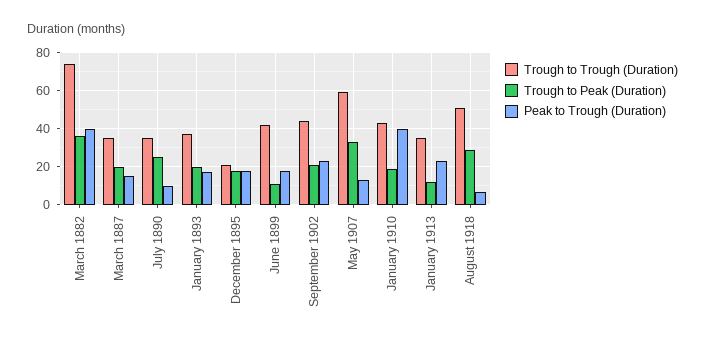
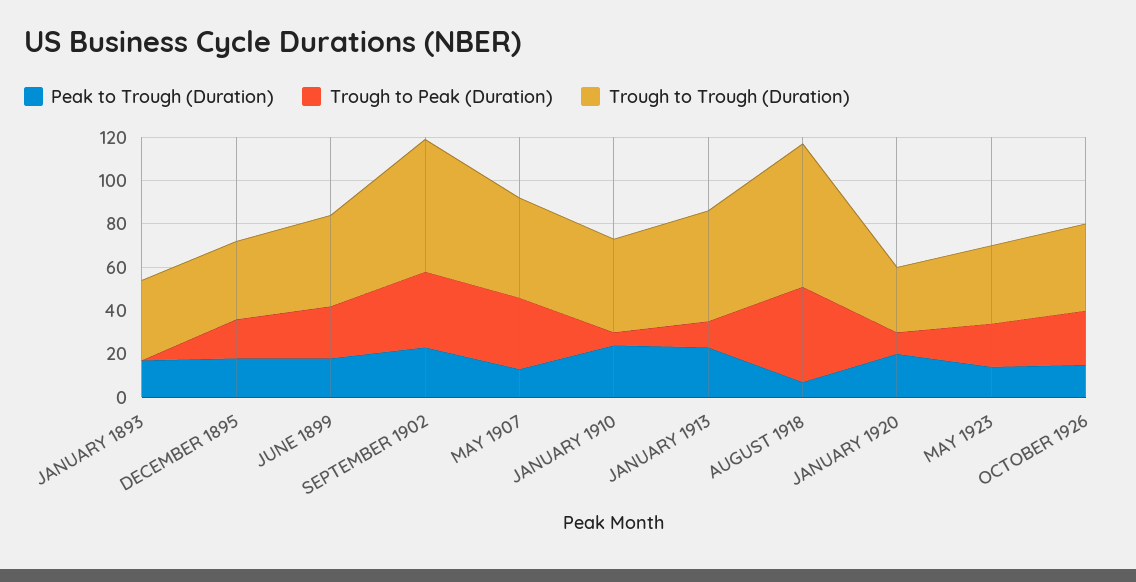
Trough to Trough (Duration), March 1882: 75 -> none
Trough to Peak (Duration), March 1882: 35 -> none
Peak to Trough (Duration), March 1882: 40 -> none
Trough to Trough (Duration), March 1887: 35 -> none
Trough to Peak (Duration), March 1887: 20 -> none
Peak to Trough (Duration), March 1887: 15 -> none
Trough to Trough (Duration), July 1890: 35 -> none
Trough to Peak (Duration), July 1890: 25 -> none
Peak to Trough (Duration), July 1890: 10 -> none
Trough to Peak (Duration), January 1893: 20 -> 0
Trough to Trough (Duration), December 1895: 20 -> 35
Trough to Peak (Duration), June 1899: 10 -> 25
Trough to Trough (Duration), September 1902: 45 -> 60
Trough to Peak (Duration), September 1902: 20 -> 35
Trough to Trough (Duration), May 1907: 60 -> 45
Trough to Peak (Duration), January 1910: 20 -> 5
Peak to Trough (Duration), January 1910: 40 -> 25
Trough to Trough (Duration), January 1913: 35 -> 50
Trough to Trough (Duration), August 1918: 50 -> 65
Trough to Peak (Duration), August 1918: 30 -> 45
Peak to Trough (Duration), JANUARY 1920: none -> 20
Trough to Peak (Duration), JANUARY 1920: none -> 10
Trough to Trough (Duration), JANUARY 1920: none -> 30
Peak to Trough (Duration), MAY 1923: none -> 15
Trough to Peak (Duration), MAY 1923: none -> 20
Trough to Trough (Duration), MAY 1923: none -> 35
Peak to Trough (Duration), OCTOBER 1926: none -> 15
Trough to Peak (Duration), OCTOBER 1926: none -> 25
Trough to Trough (Duration), OCTOBER 1926: none -> 40

